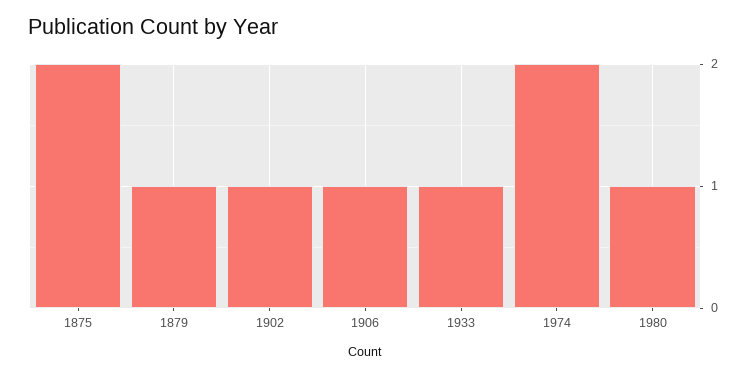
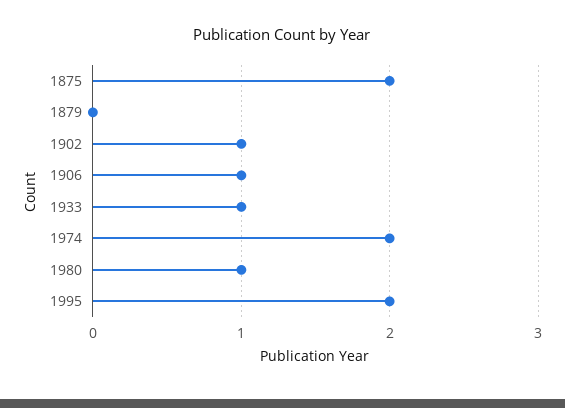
1879: 1 -> 0
1995: none -> 2

